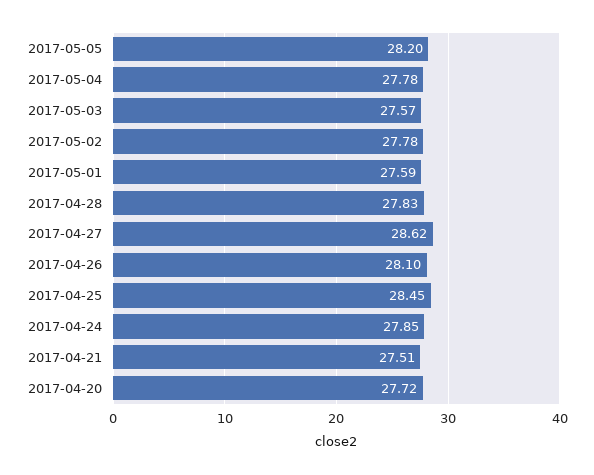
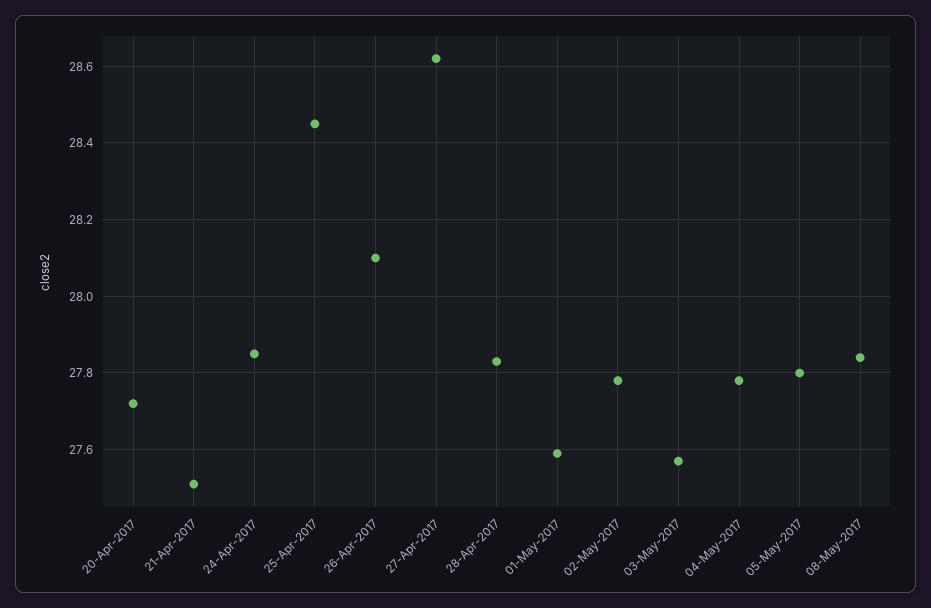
2017-05-05: 28.2 -> 27.8
08-May-2017: none -> 27.85

